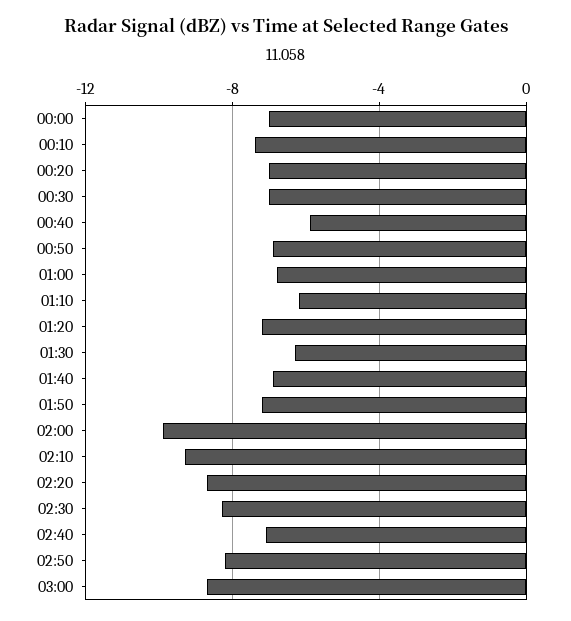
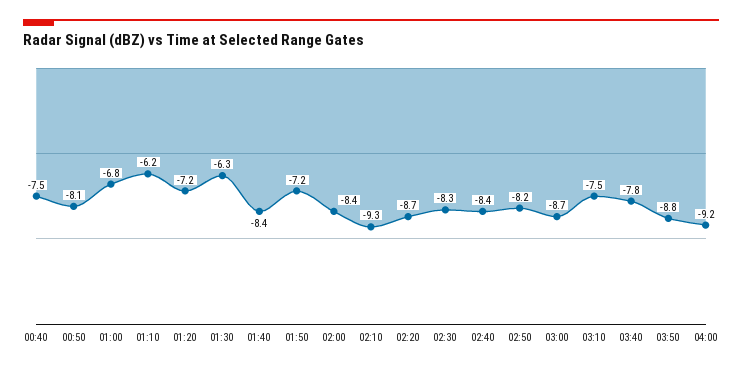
00:00: -7 -> none
00:10: -7.5 -> none
00:20: -7 -> none
00:30: -7 -> none
00:40: -6 -> -7.5
00:50: -7 -> -8.1
01:40: -7 -> -8.4
02:00: -10 -> -8.4
02:40: -7 -> -8.4
03:10: none -> -7.5
03:40: none -> -7.8
03:50: none -> -8.8
04:00: none -> -9.2

